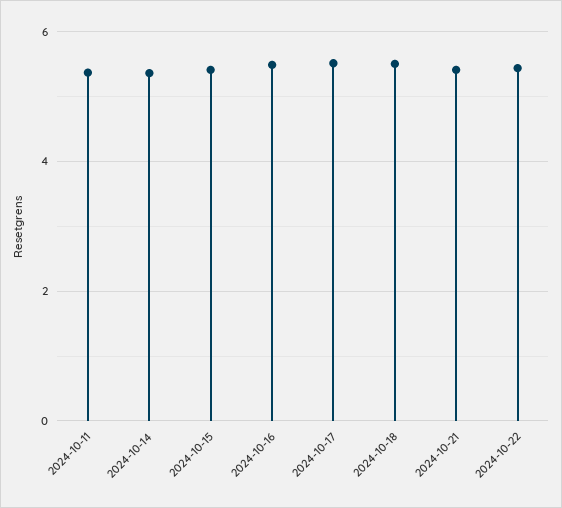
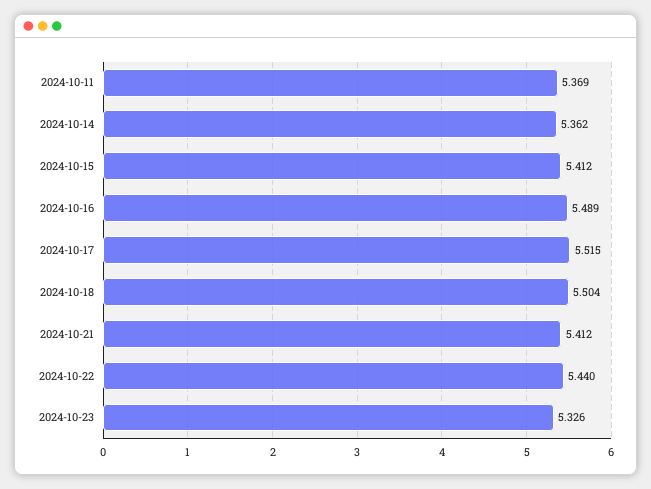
2024-10-23: none -> 5.326

